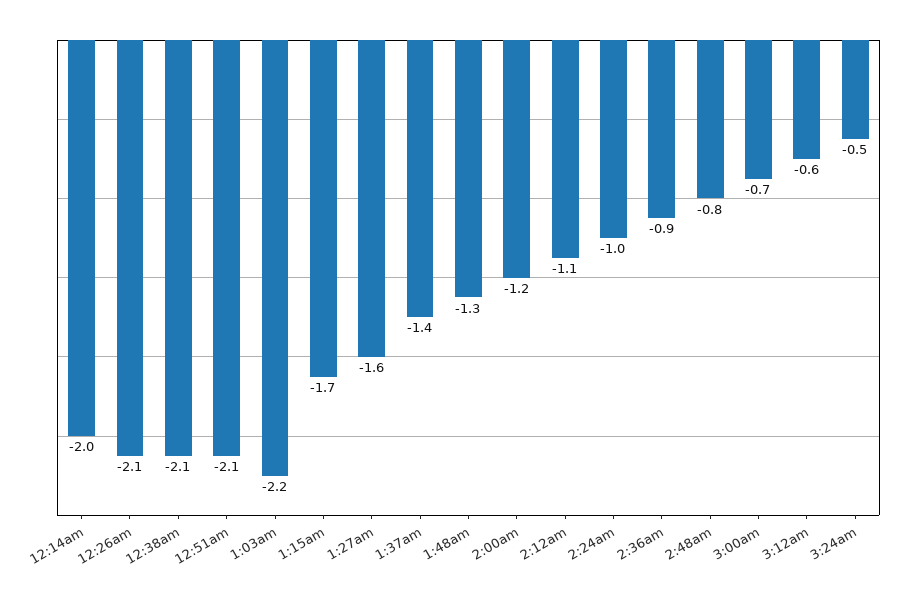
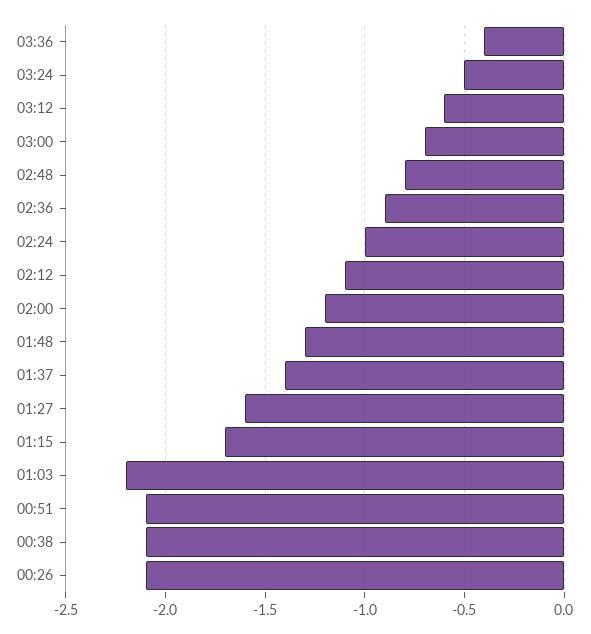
12:14am: -2 -> none
03:36: none -> -0.4

